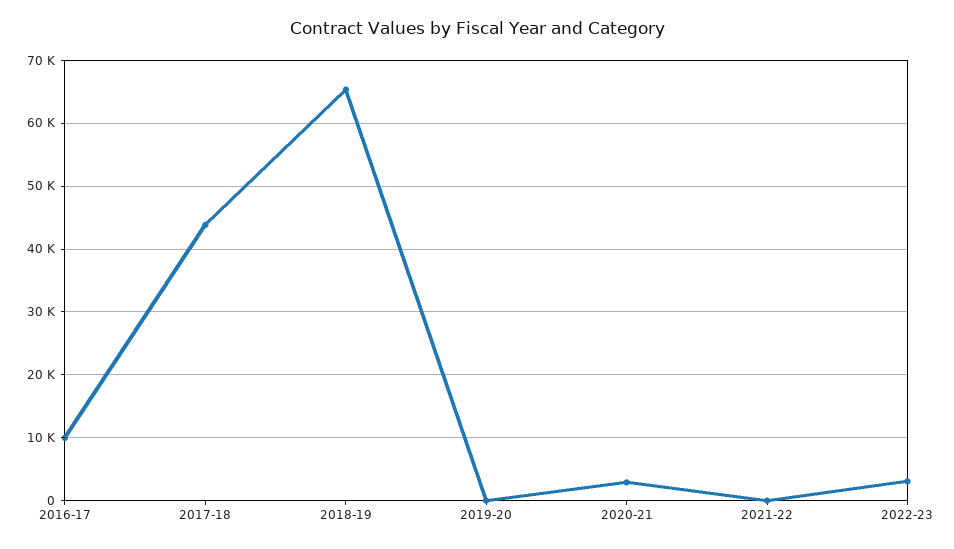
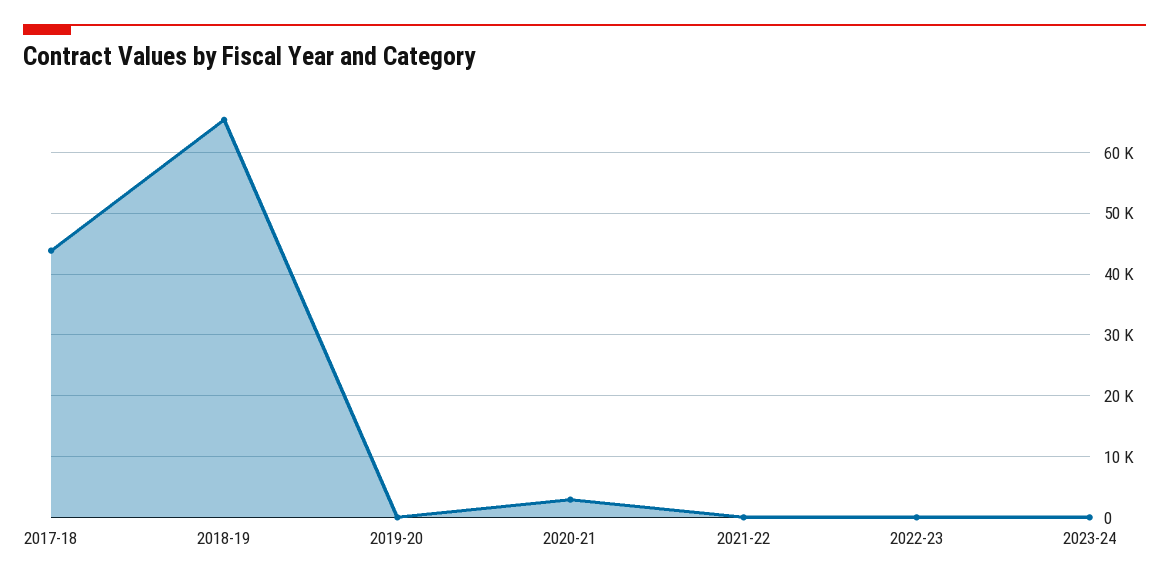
2016-17: 10000 -> none
2022-23: 3000 -> 0
2023-24: none -> 0

